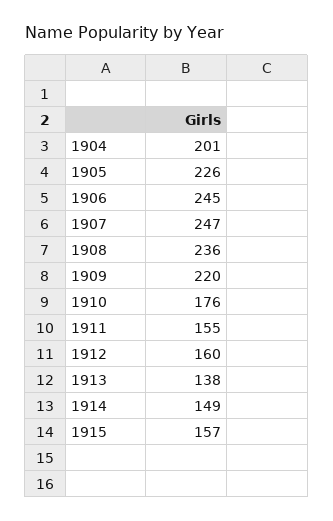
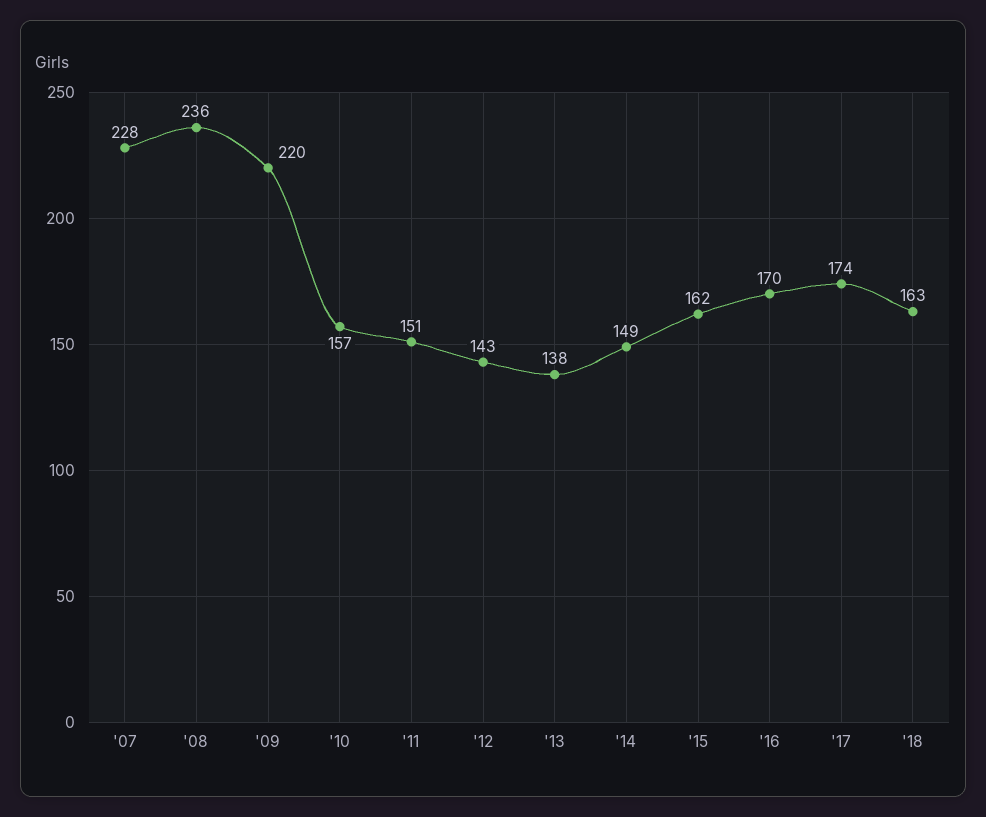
1904: 201 -> none
1905: 226 -> none
1906: 245 -> none
1907: 247 -> 228
1910: 176 -> 157
1911: 155 -> 151
1912: 160 -> 143
1915: 157 -> 162
'16: none -> 170
'17: none -> 174
'18: none -> 163

